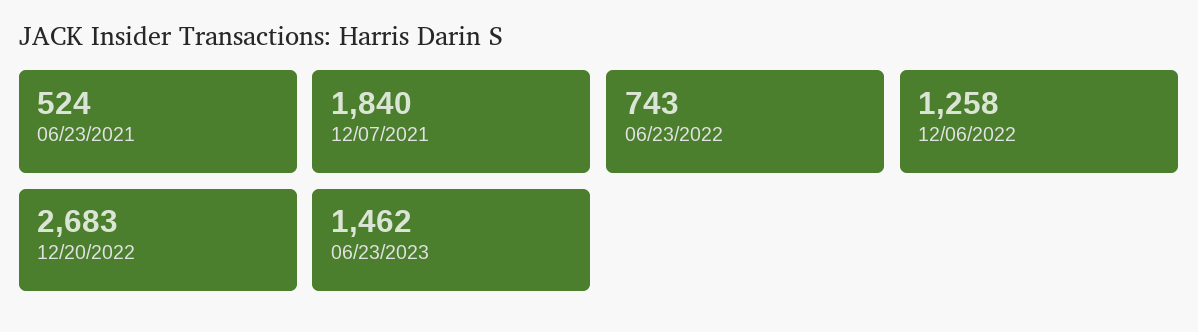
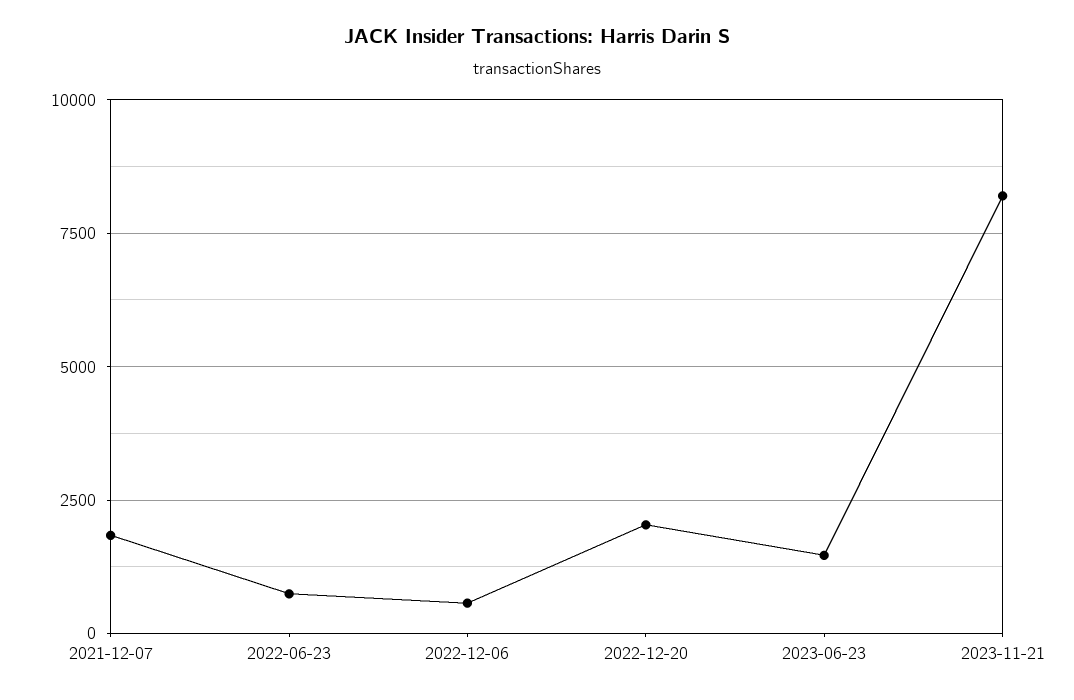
06/23/2021: 524 -> none
12/06/2022: 1258 -> 500
12/20/2022: 2683 -> 2000
2023-11-21: none -> 8250

